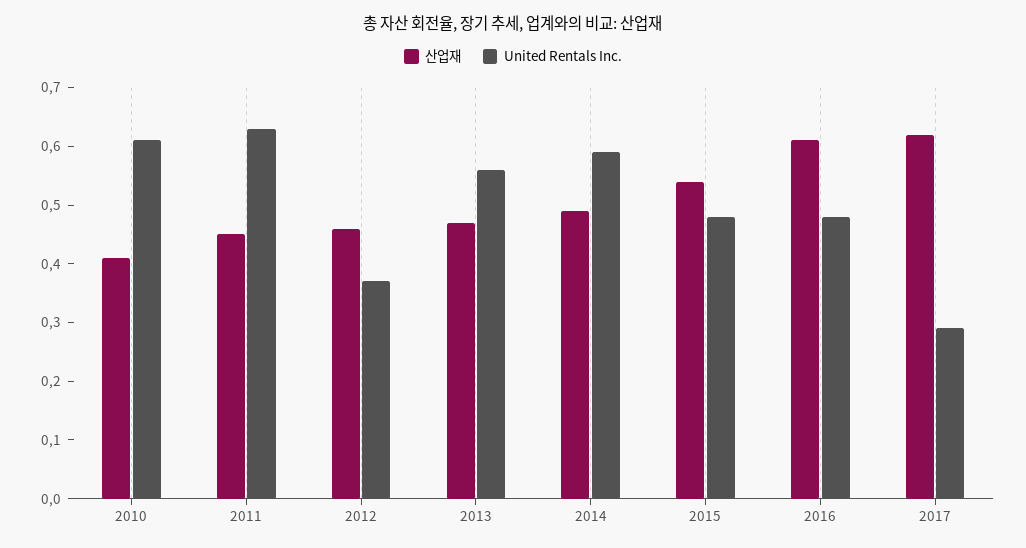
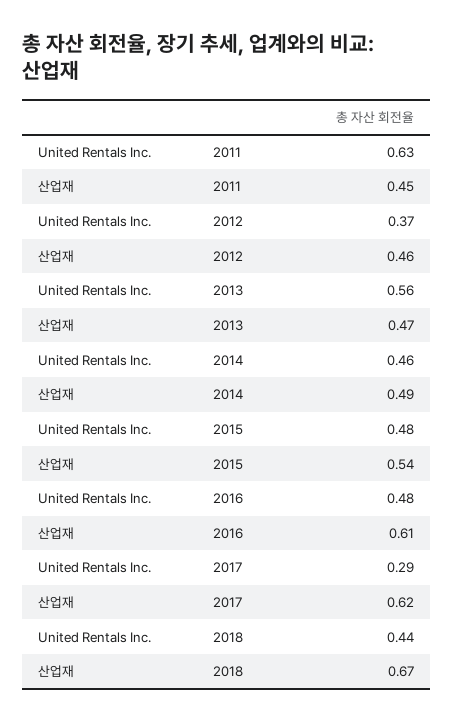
산업재, 2010: 0.4 -> none
United Rentals Inc., 2010: 0.6 -> none
United Rentals Inc., 2014: 0.6 -> 0.46
United Rentals Inc., 2018: none -> 0.44
산업재, 2018: none -> 0.67

